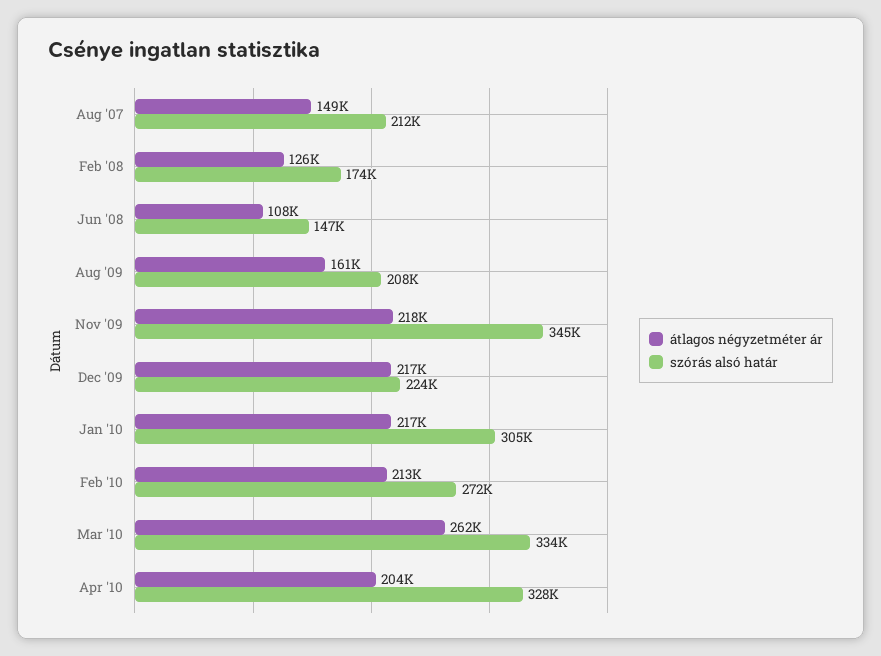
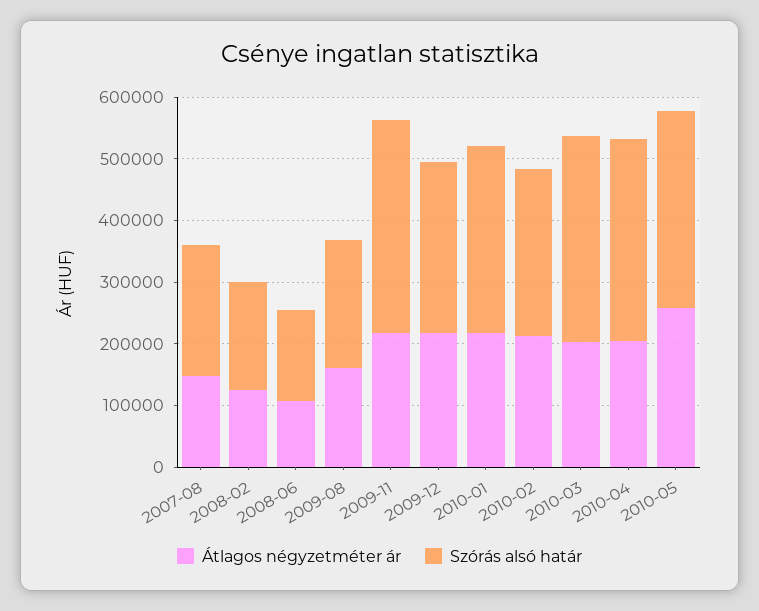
szórás alsó határ, Dec '09: 224000 -> 280000
átlagos négyzetméter ár, Mar '10: 262000 -> 200000
átlagos négyzetméter ár, 2010-05: none -> 260000
szórás alsó határ, 2010-05: none -> 320000

